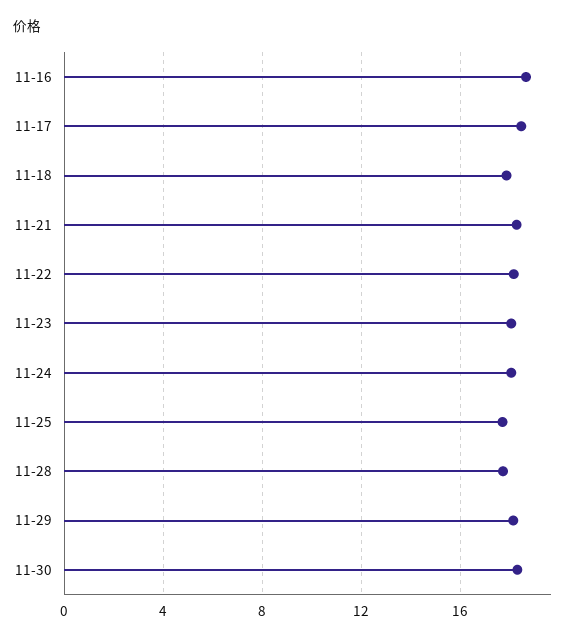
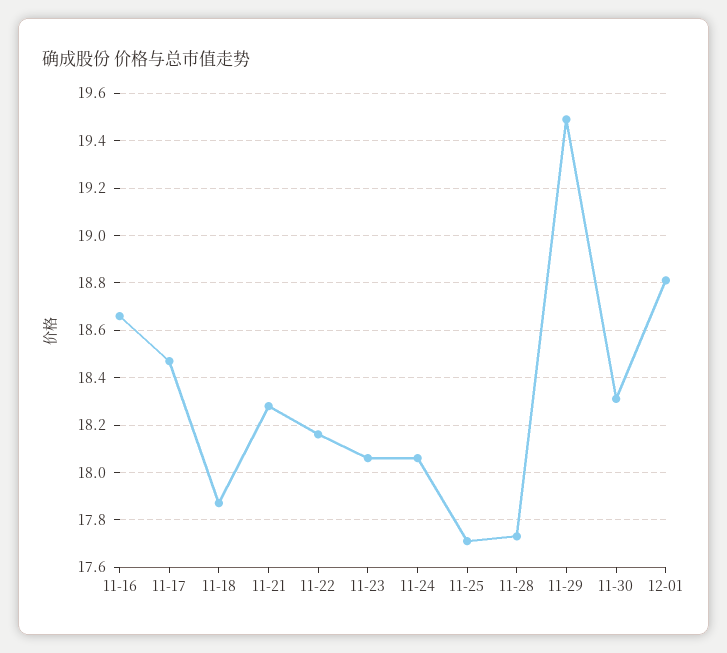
11-29: 18 -> 19.5
12-01: none -> 18.8

